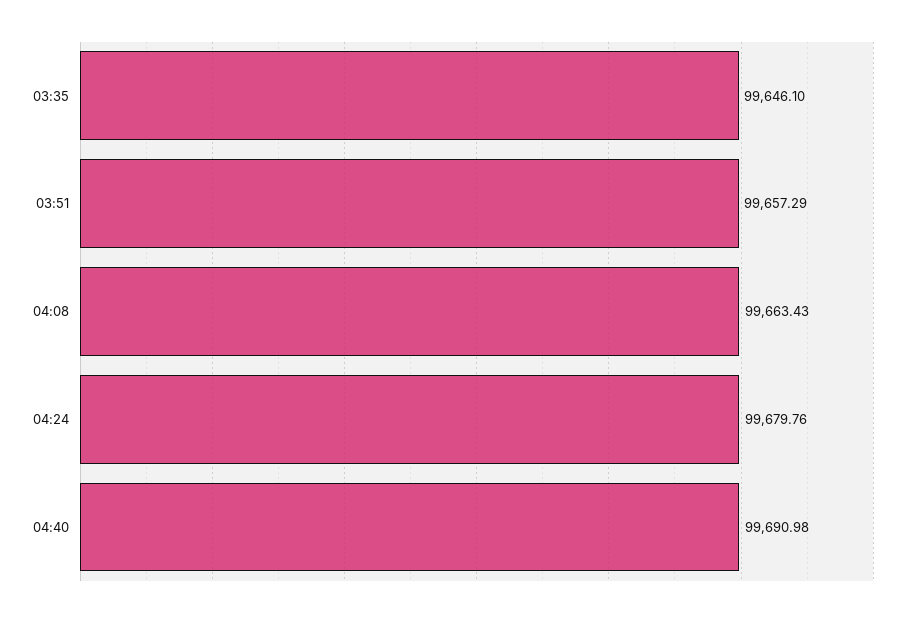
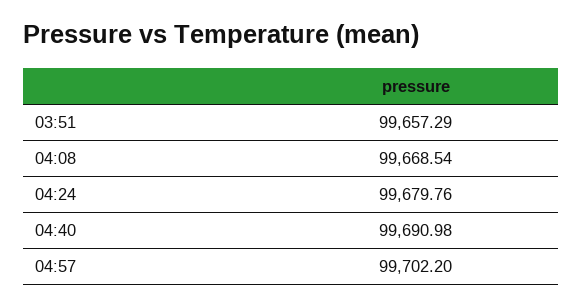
03:35: 99646.1 -> none
04:08: 99663.43 -> 99668.54
04:57: none -> 99702.2

